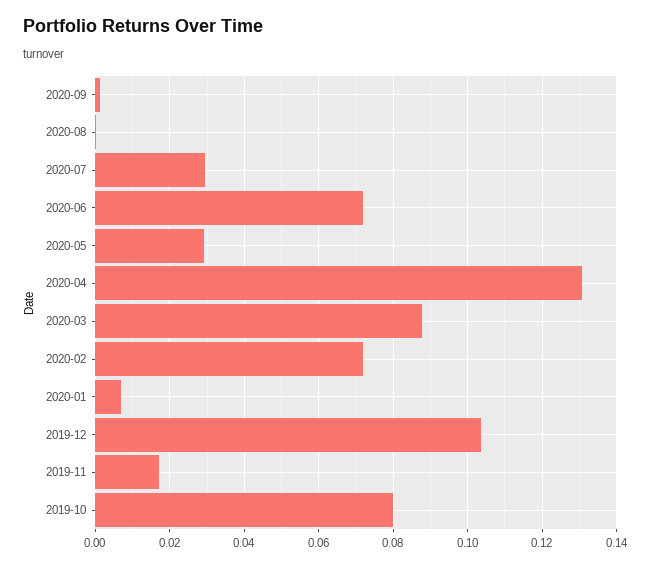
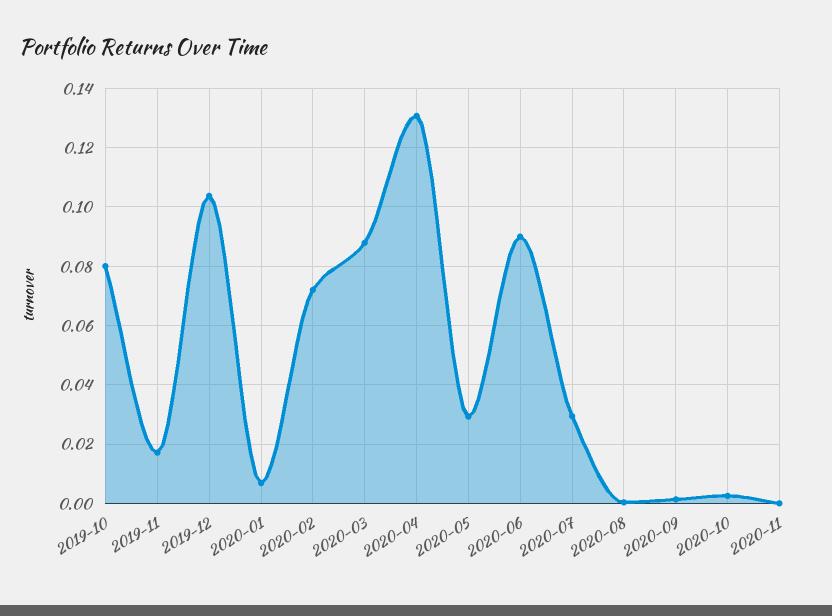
2020-06: 0.072 -> 0.09
2020-10: none -> 0.0025
2020-11: none -> 0

